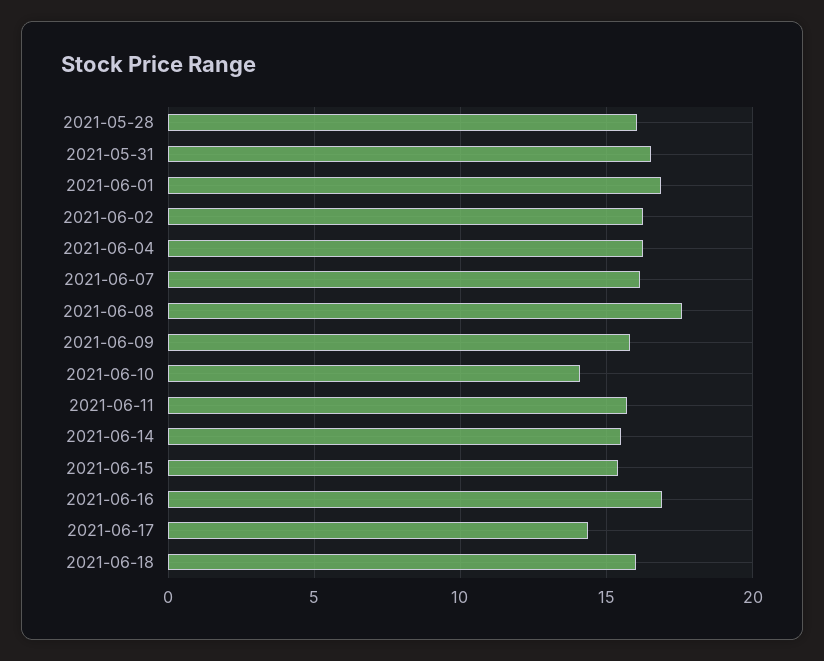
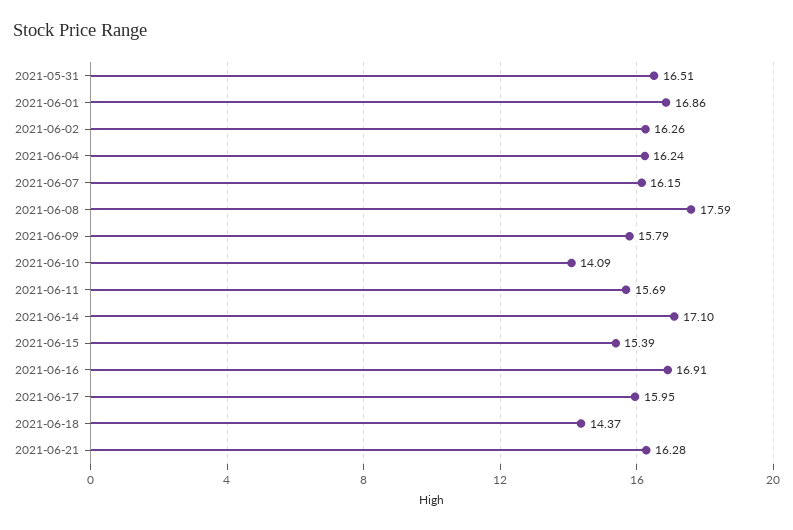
2021-05-28: 16 -> none
2021-06-14: 15.5 -> 17.1
2021-06-17: 14.5 -> 15.95
2021-06-18: 16 -> 14.37
2021-06-21: none -> 16.28

